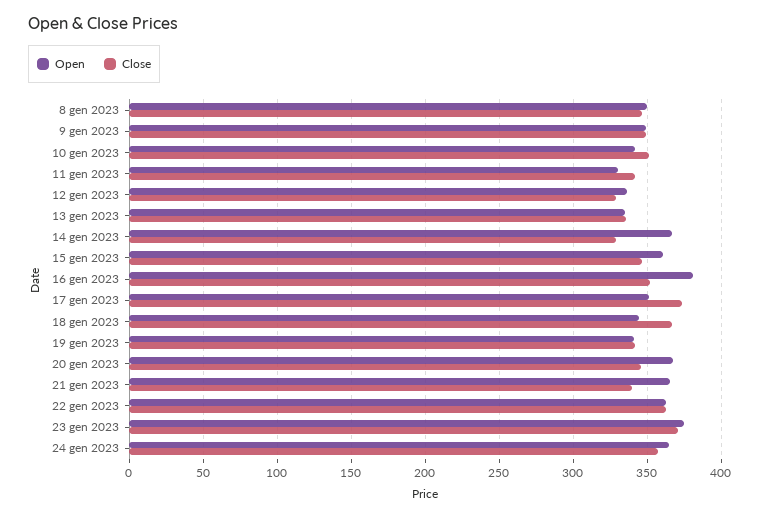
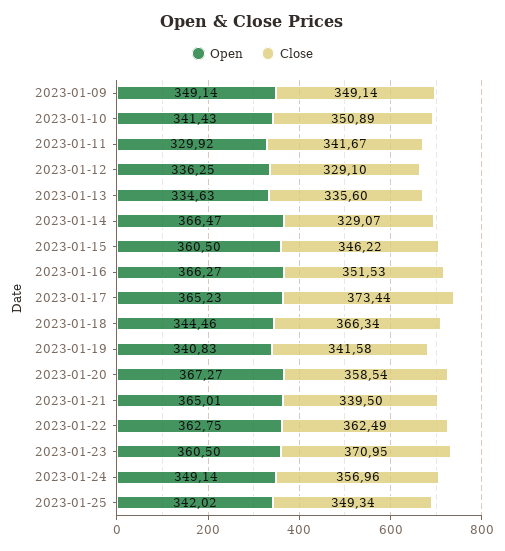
Open, 8 gen 2023: 350 -> none
Close, 8 gen 2023: 345 -> none
Open, 16 gen 2023: 380 -> 366.27
Open, 17 gen 2023: 350 -> 365.23
Close, 20 gen 2023: 345 -> 358.54
Open, 23 gen 2023: 375 -> 360.5
Open, 24 gen 2023: 365 -> 349.14
Open, 2023-01-25: none -> 342.02
Close, 2023-01-25: none -> 349.34

